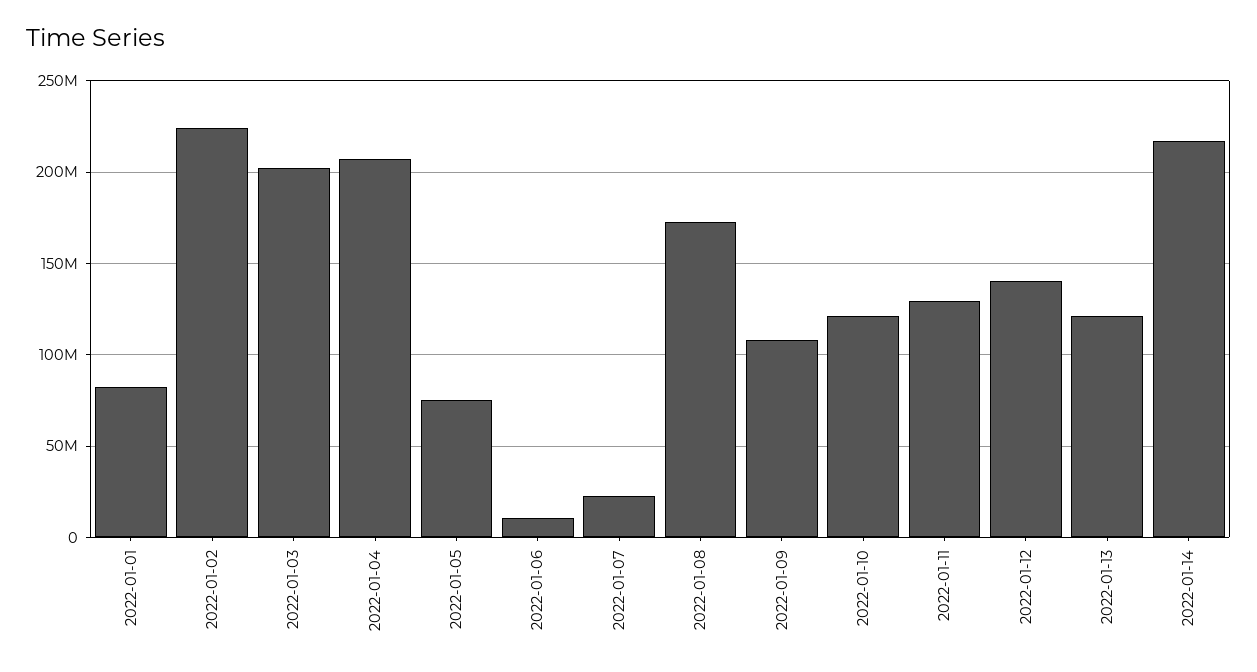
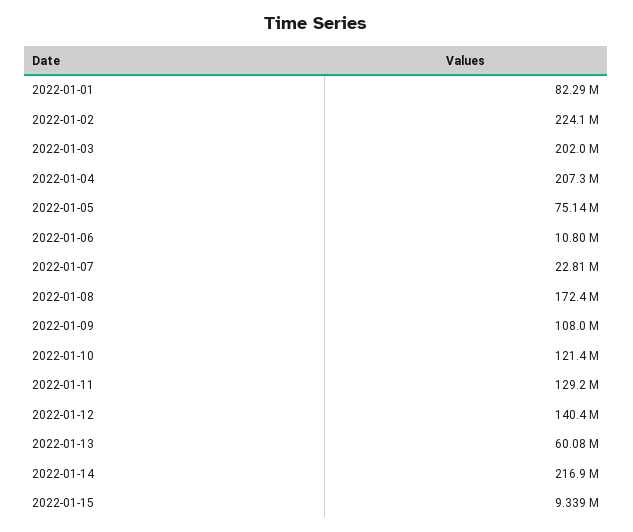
2022-01-13: 120000000 -> 60080000
2022-01-15: none -> 9339000

